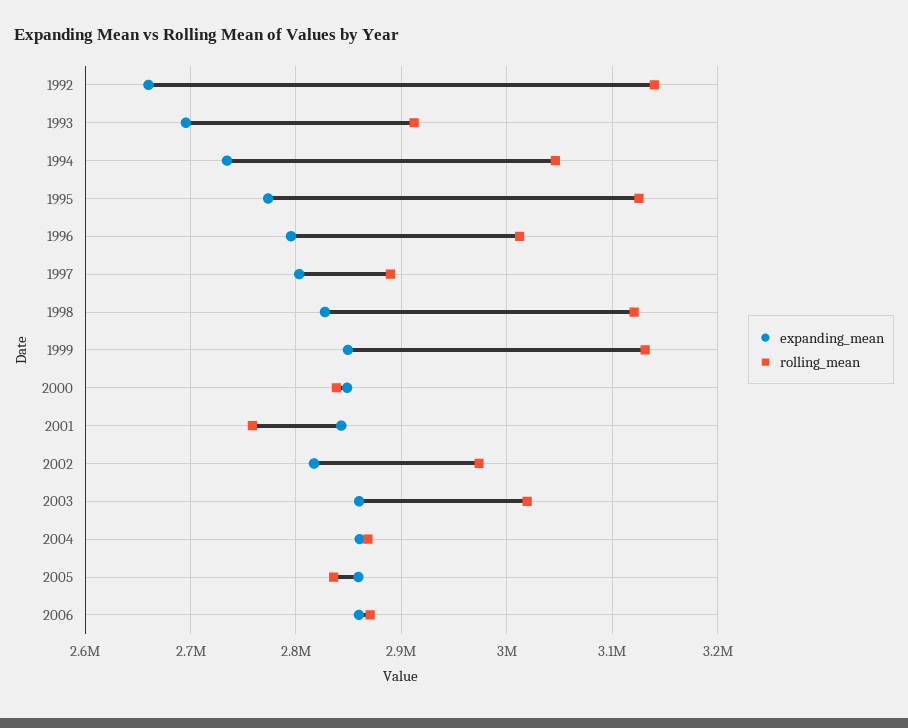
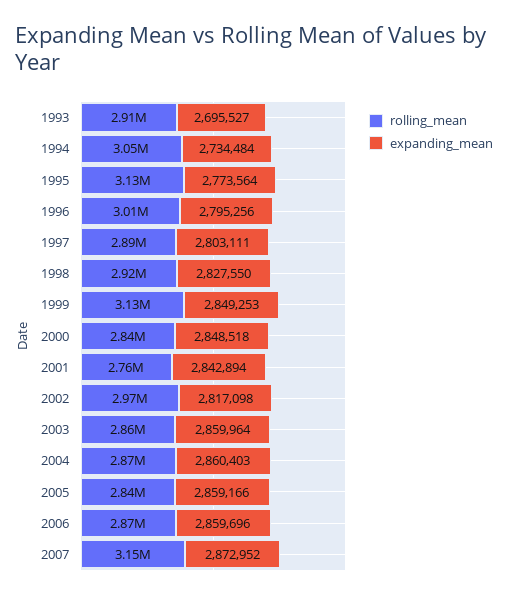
expanding_mean, 1992: 2660000 -> none
rolling_mean, 1992: 3140000 -> none
rolling_mean, 1998: 3120000 -> 2920000
rolling_mean, 2003: 3020000 -> 2860000
rolling_mean, 2007: none -> 3150000
expanding_mean, 2007: none -> 2872952

